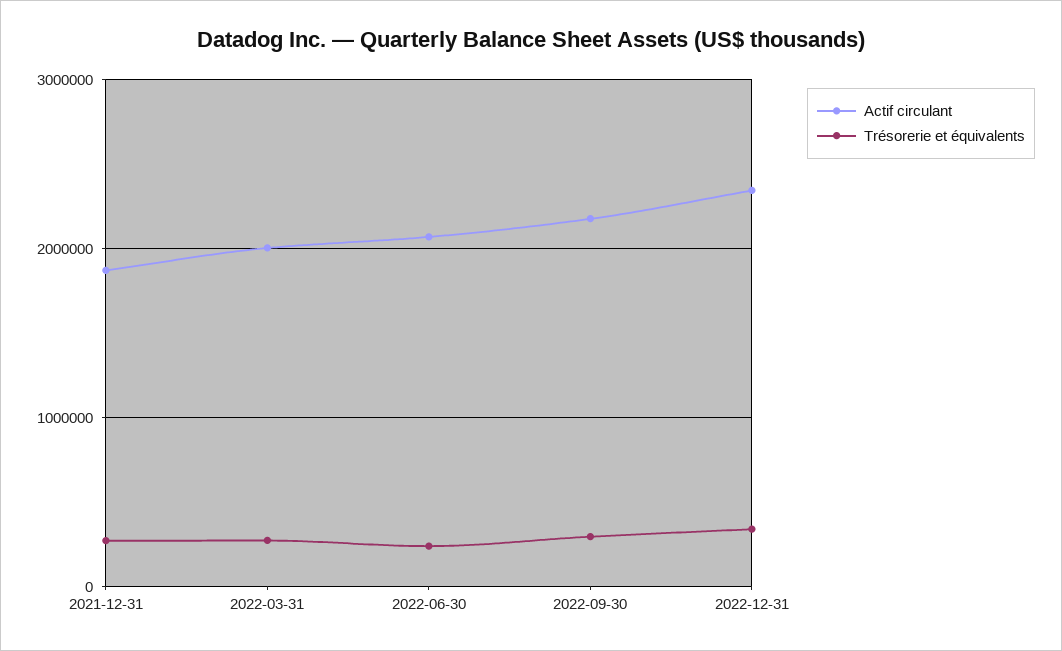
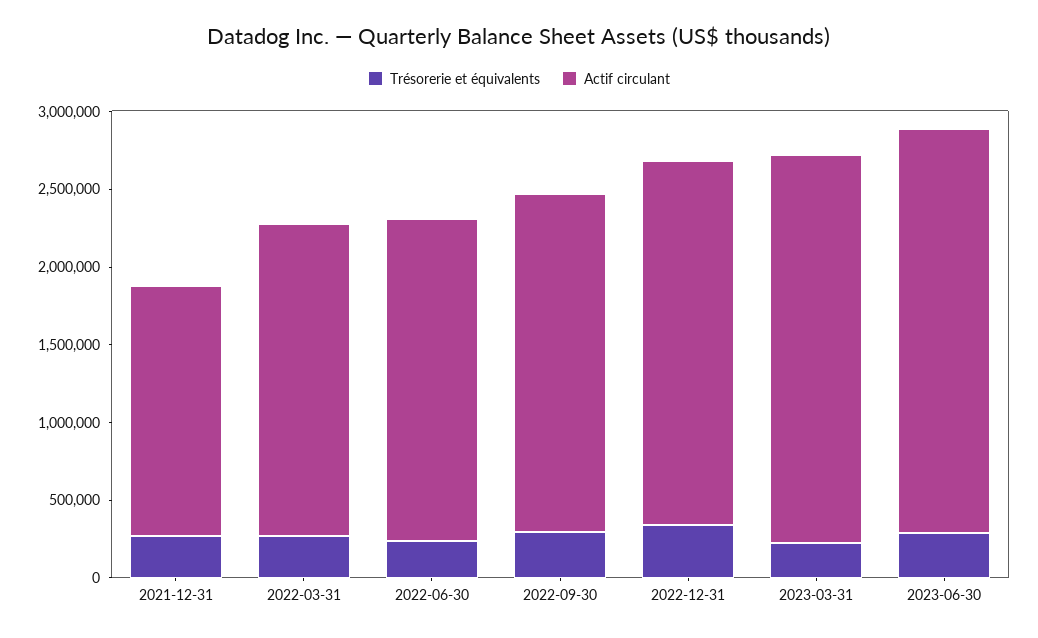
Actif circulant, 2021-12-31: 1900000 -> 1600000
Trésorerie et équivalents, 2023-03-31: none -> 200000
Actif circulant, 2023-03-31: none -> 2500000
Trésorerie et équivalents, 2023-06-30: none -> 300000
Actif circulant, 2023-06-30: none -> 2600000

